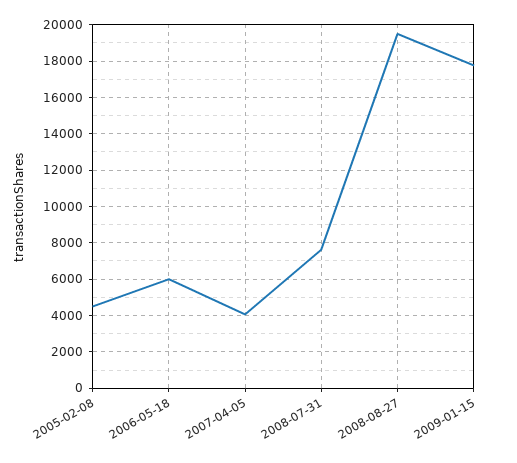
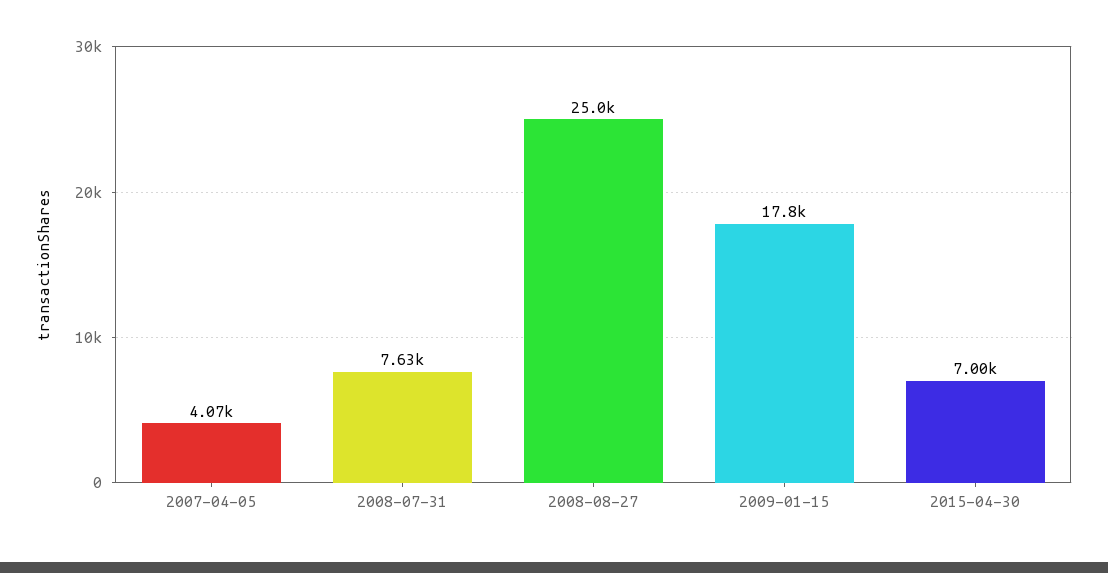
2005-02-08: 4500 -> none
2006-05-18: 6000 -> none
2008-08-27: 19500 -> 25000
2015-04-30: none -> 7000

